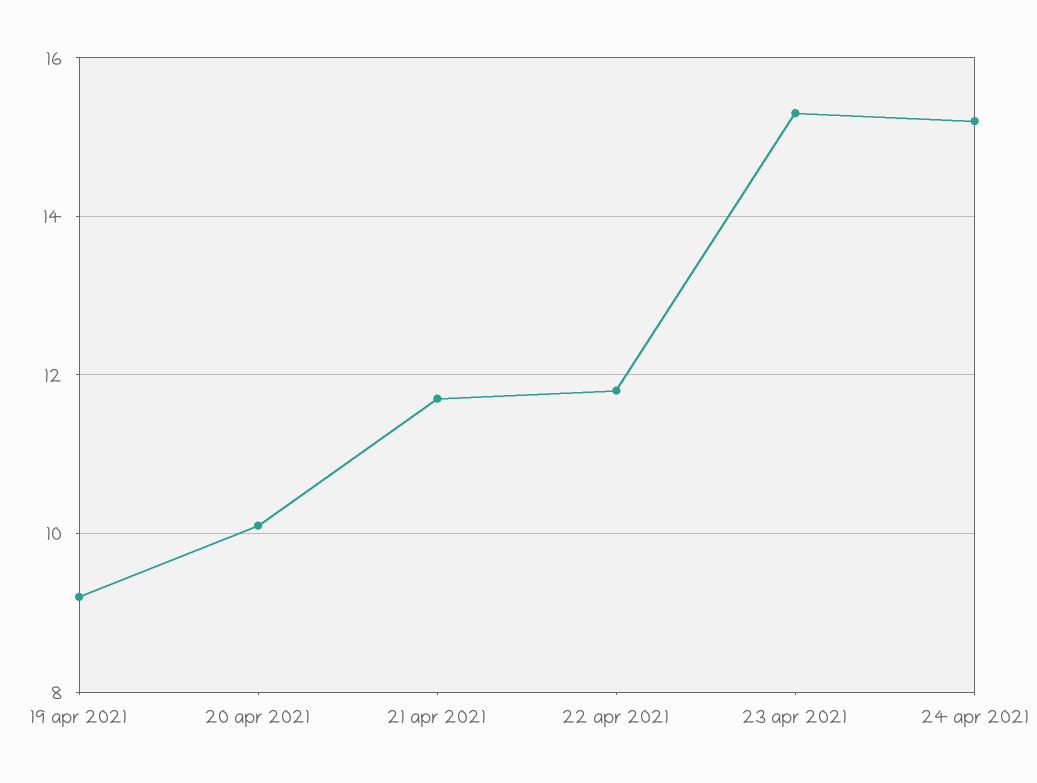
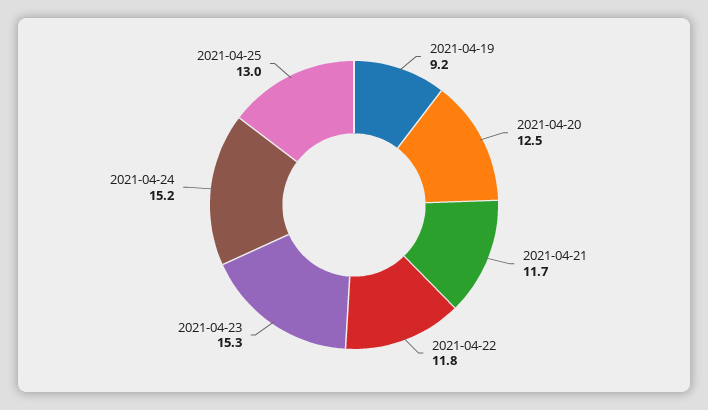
20 apr 2021: 10 -> 12.5
2021-04-25: none -> 13

